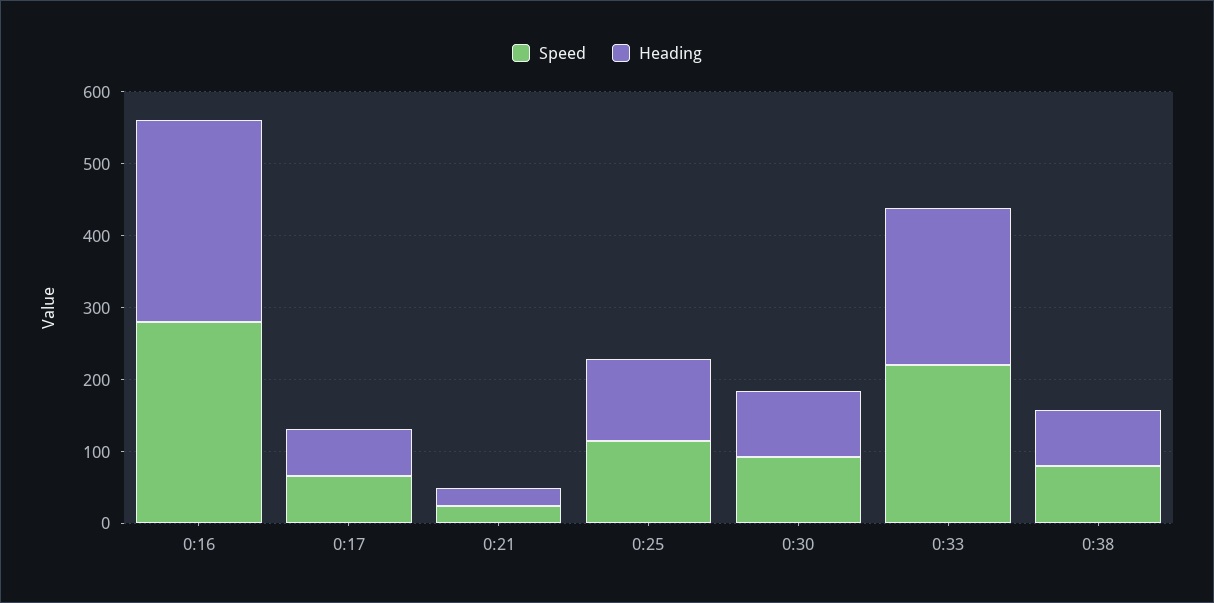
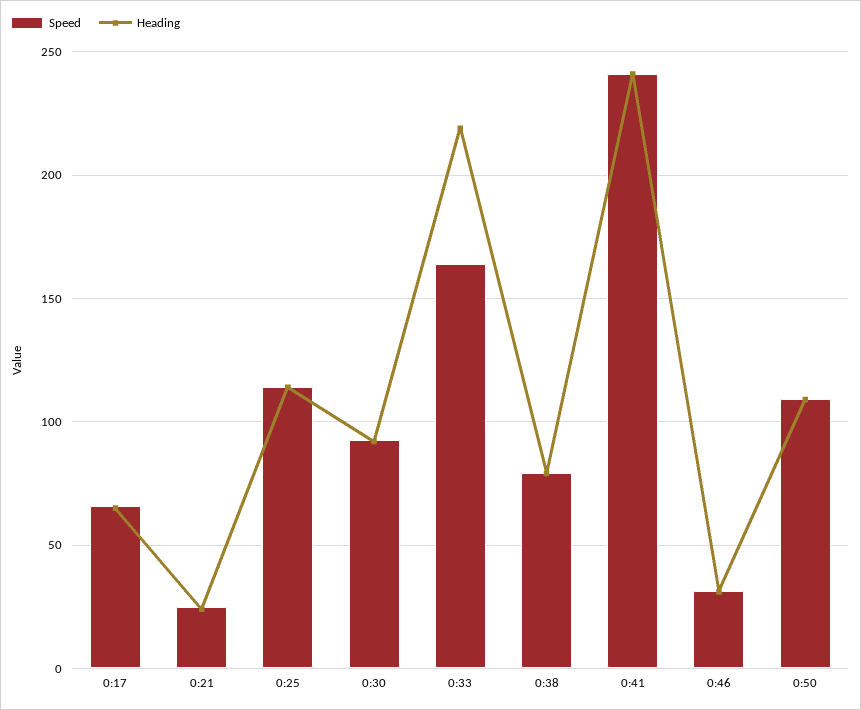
Speed, 0:16: 280 -> none
Heading, 0:16: 280 -> none
Speed, 0:33: 220 -> 165
Speed, 0:41: none -> 240
Heading, 0:41: none -> 240
Speed, 0:46: none -> 30
Heading, 0:46: none -> 30
Speed, 0:50: none -> 110
Heading, 0:50: none -> 110

